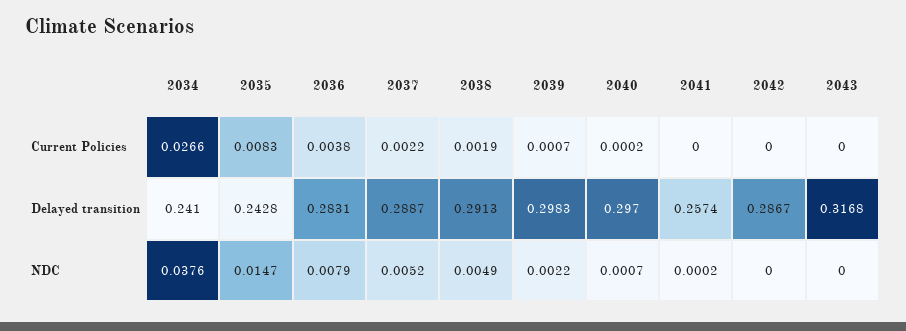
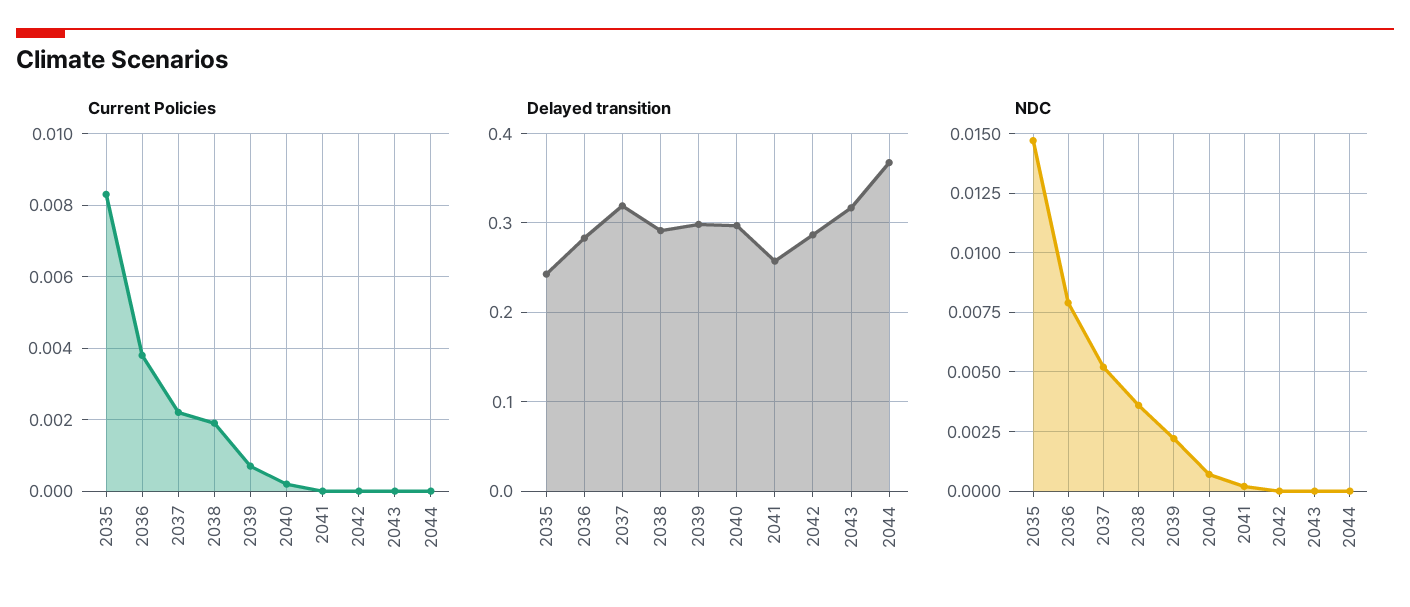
Current Policies, 2034: 0.0266 -> none
Delayed transition, 2034: 0.241 -> none
Delayed transition, 2037: 0.2887 -> 0.32
NDC, 2034: 0.0376 -> none
NDC, 2038: 0.0049 -> 0.0035
Current Policies, 2044: none -> 0
Delayed transition, 2044: none -> 0.37
NDC, 2044: none -> 0

